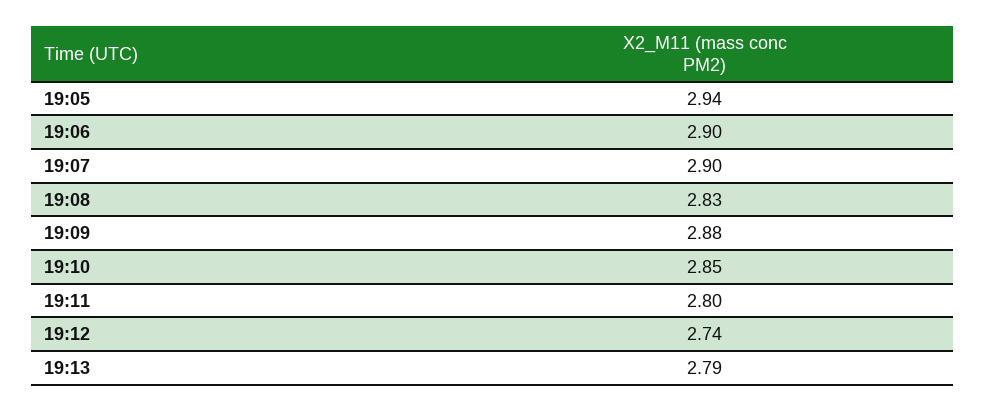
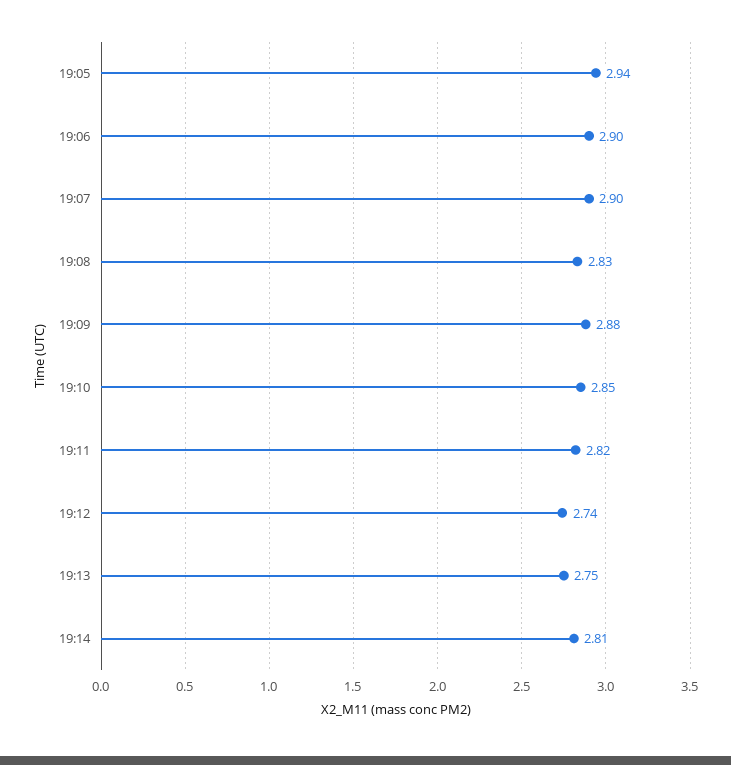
19:11: 2.8 -> 2.82
19:13: 2.79 -> 2.75
19:14: none -> 2.81

